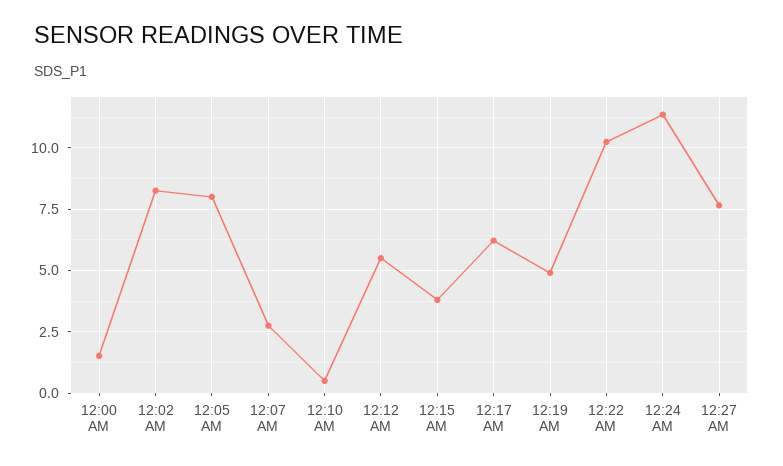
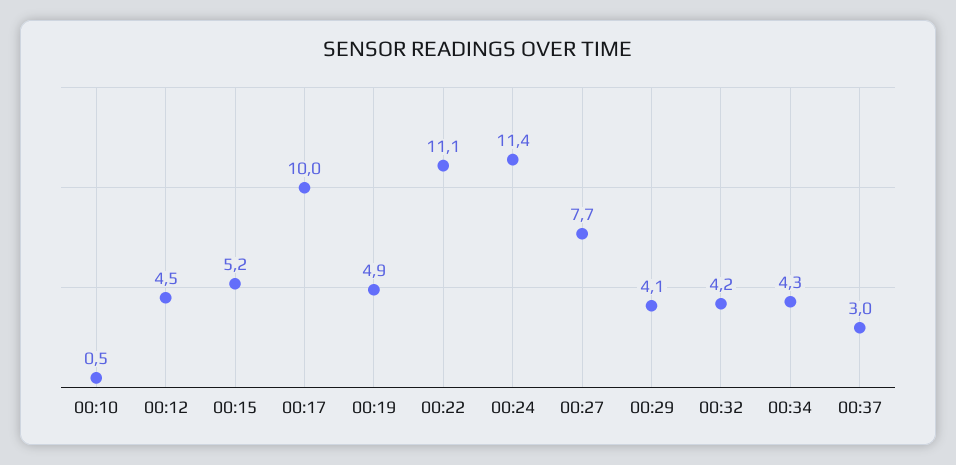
12:00 AM: 1.5 -> none
12:02 AM: 8.25 -> none
12:05 AM: 8 -> none
12:07 AM: 2.75 -> none
12:12 AM: 5.5 -> 4.5
12:15 AM: 3.75 -> 5.2
12:17 AM: 6.25 -> 10
12:22 AM: 10.25 -> 11.1
00:29: none -> 4.1
00:32: none -> 4.2
00:34: none -> 4.3
00:37: none -> 3

